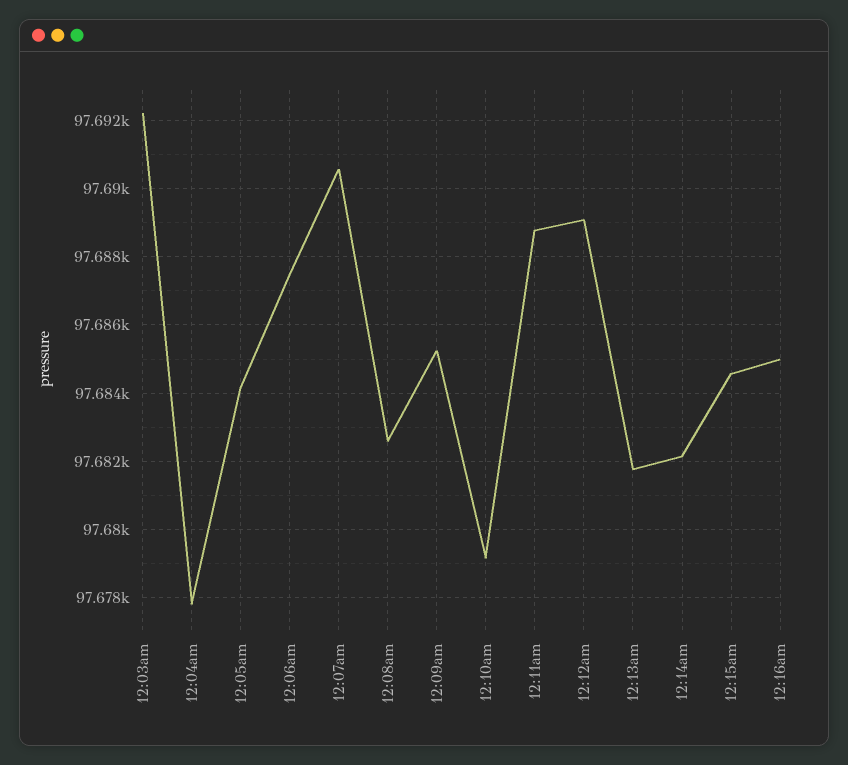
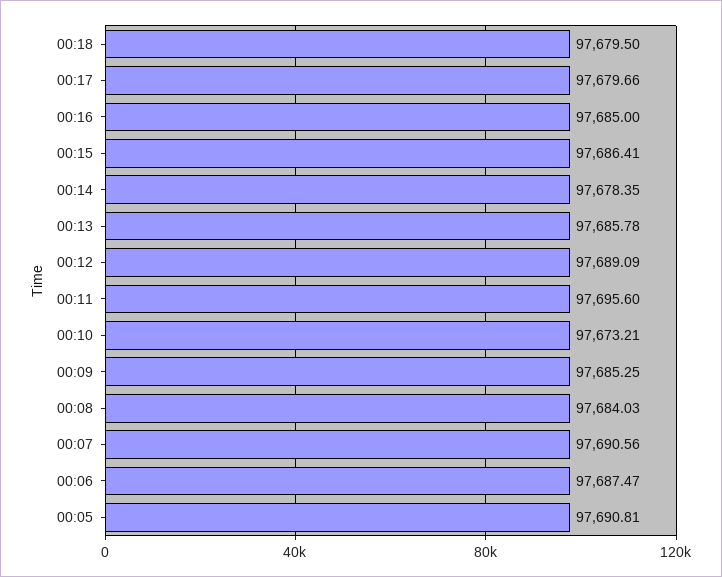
12:03am: 97692.2 -> none
12:04am: 97677.8 -> none
12:05am: 97684.2 -> 97690.81
12:08am: 97682.6 -> 97684.03
12:10am: 97679.2 -> 97673.21
12:11am: 97688.8 -> 97695.6
12:13am: 97681.8 -> 97685.78
12:14am: 97682.2 -> 97678.35
12:15am: 97684.6 -> 97686.41
00:18: none -> 97679.5
00:17: none -> 97679.66

